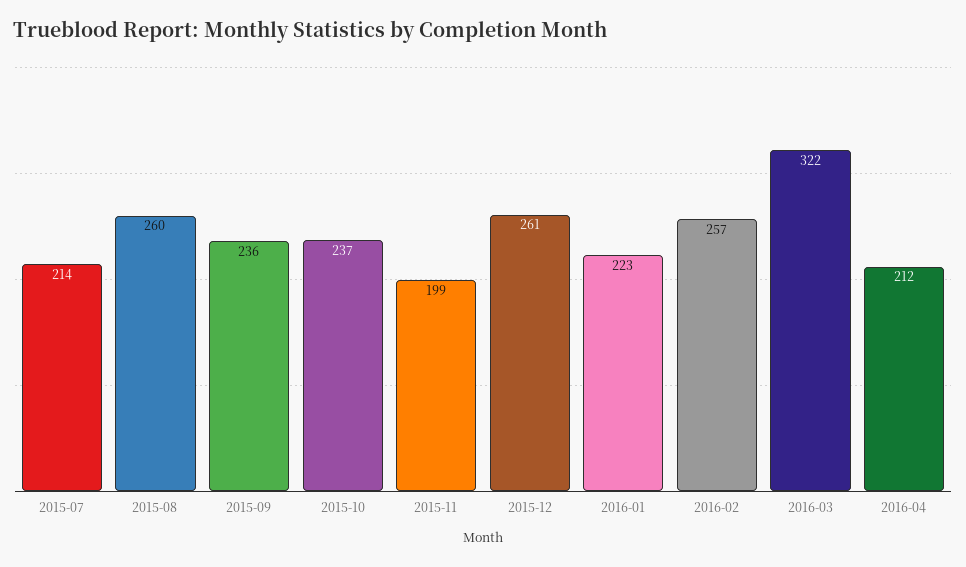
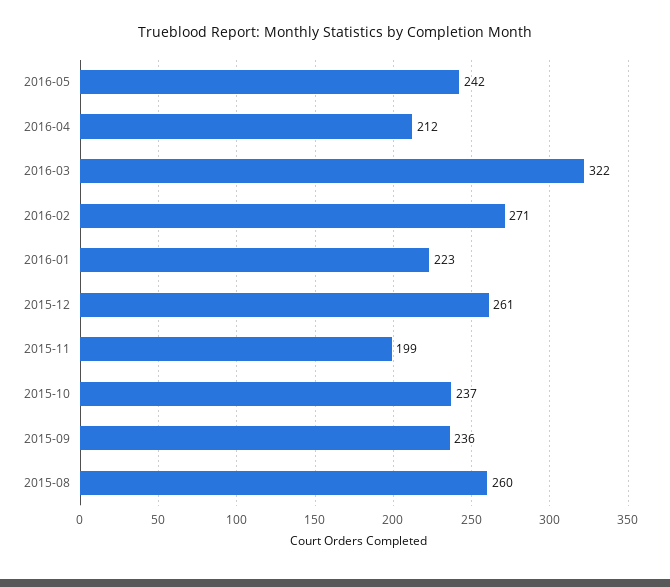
2015-07: 214 -> none
2016-02: 257 -> 271
2016-05: none -> 242

